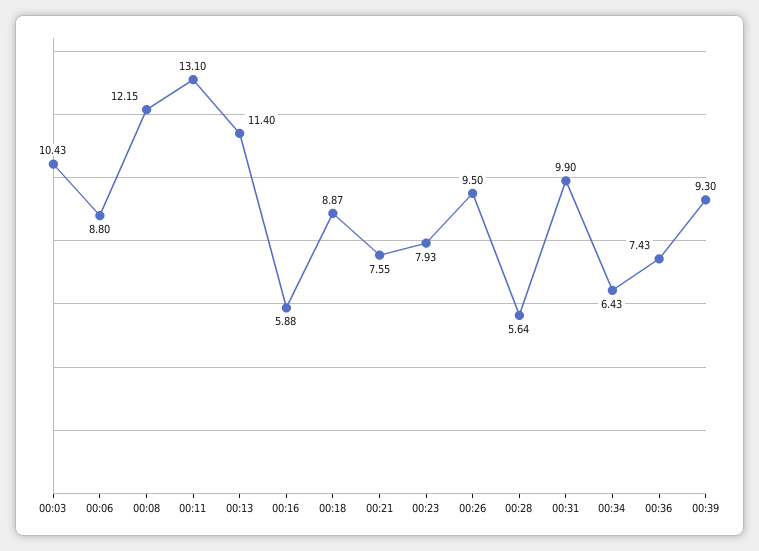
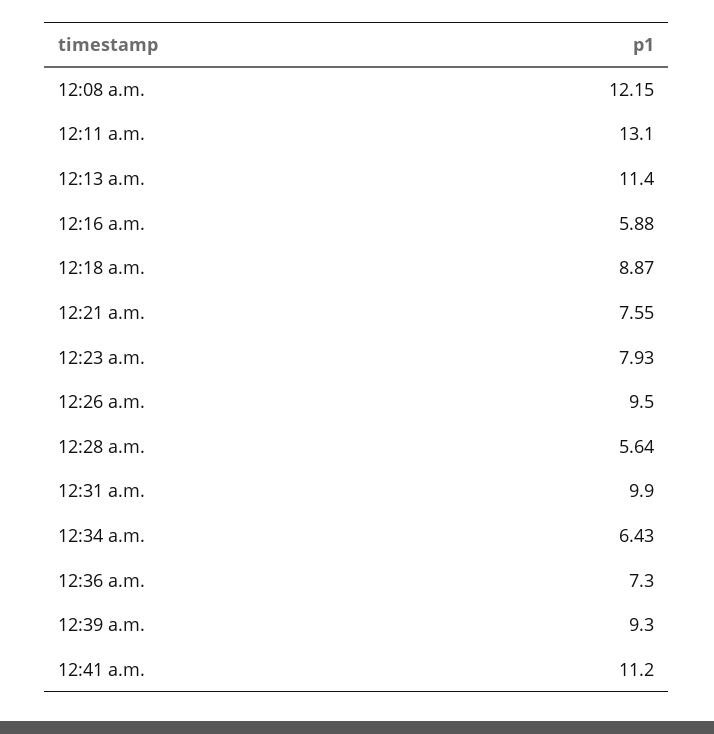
00:03: 10.43 -> none
00:06: 8.8 -> none
00:36: 7.43 -> 7.3
12:41 a.m.: none -> 11.2

